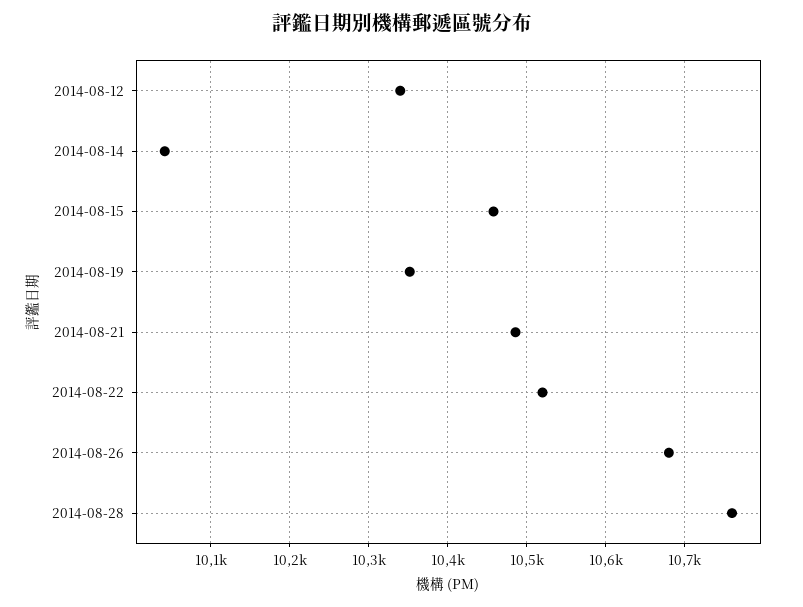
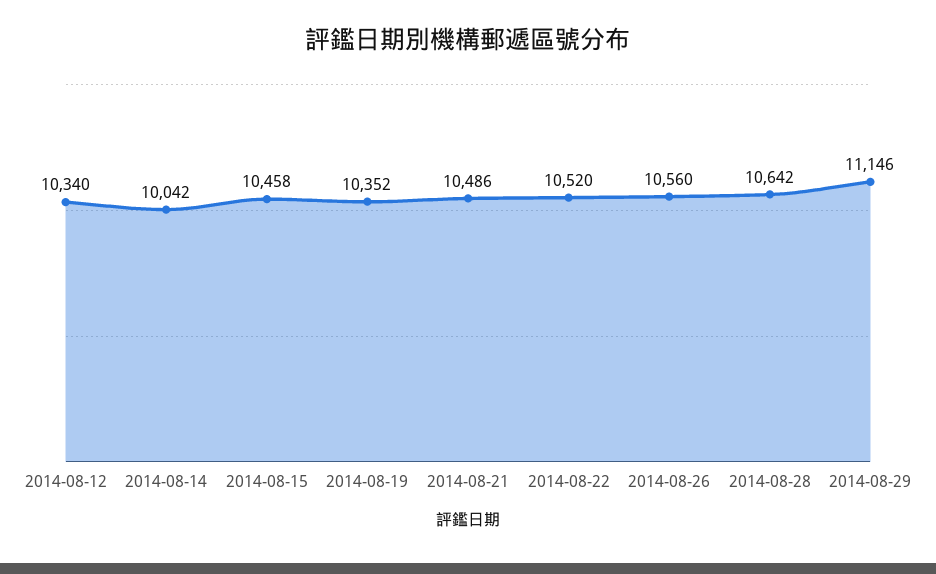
2014-08-26: 10680 -> 10560
2014-08-28: 10760 -> 10642
2014-08-29: none -> 11146

